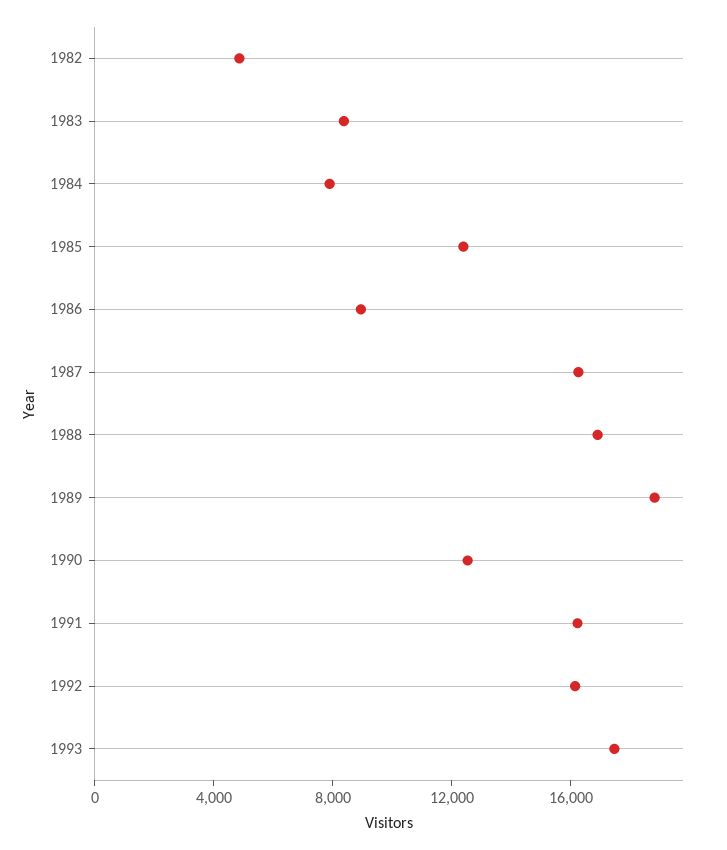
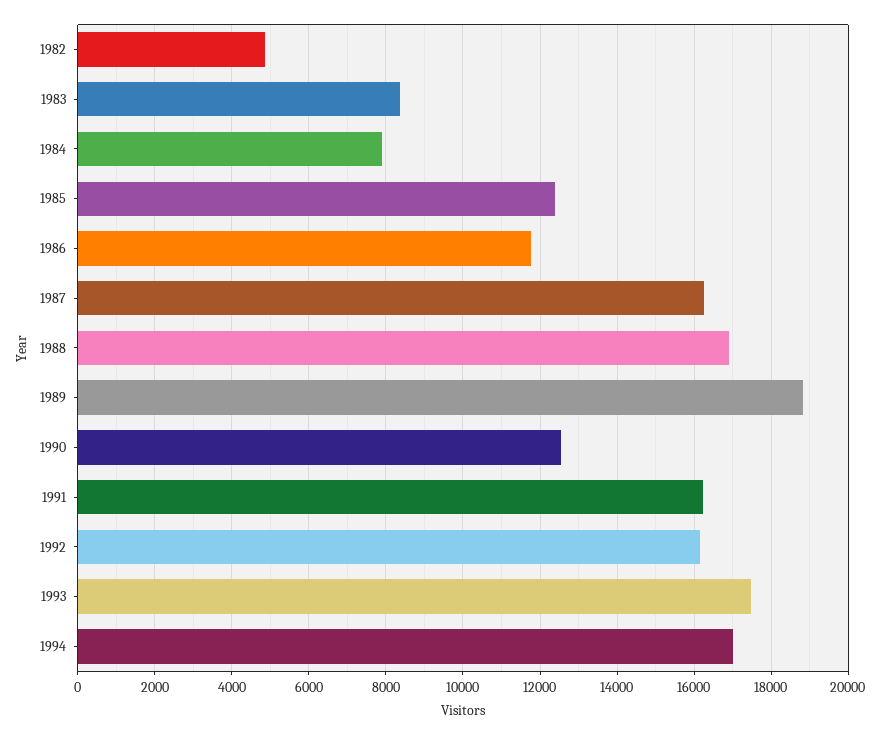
1986: 9000 -> 11800
1994: none -> 17000

